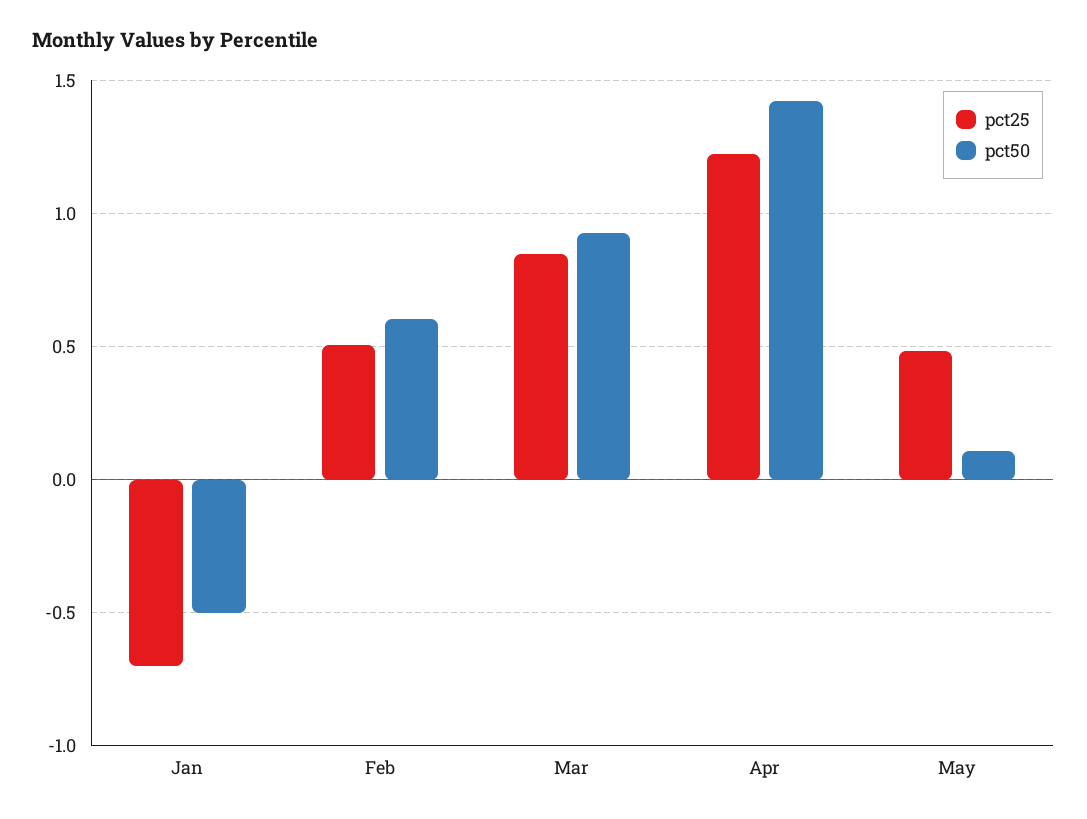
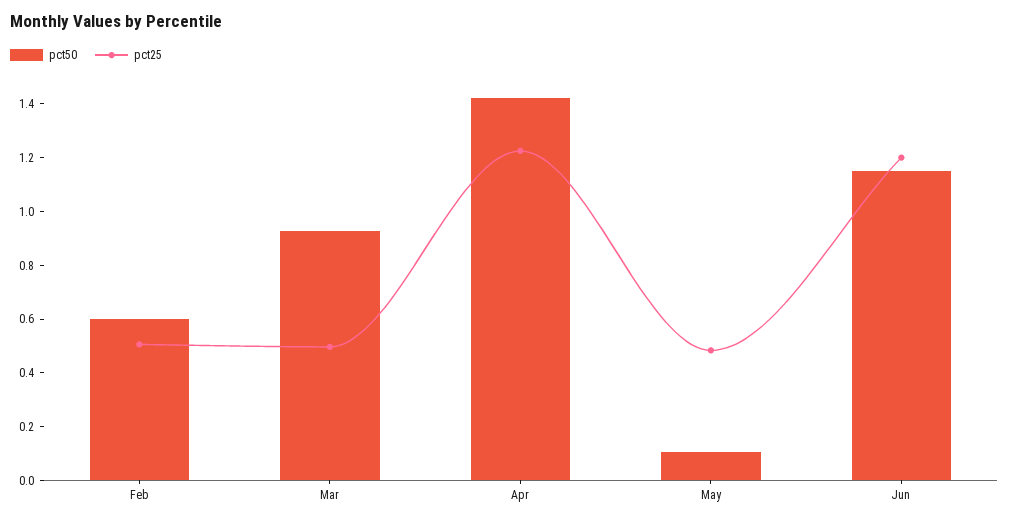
pct25, Jan: -0.7 -> none
pct50, Jan: -0.5 -> none
pct25, Mar: 0.85 -> 0.5
pct50, Jun: none -> 1.15
pct25, Jun: none -> 1.2

